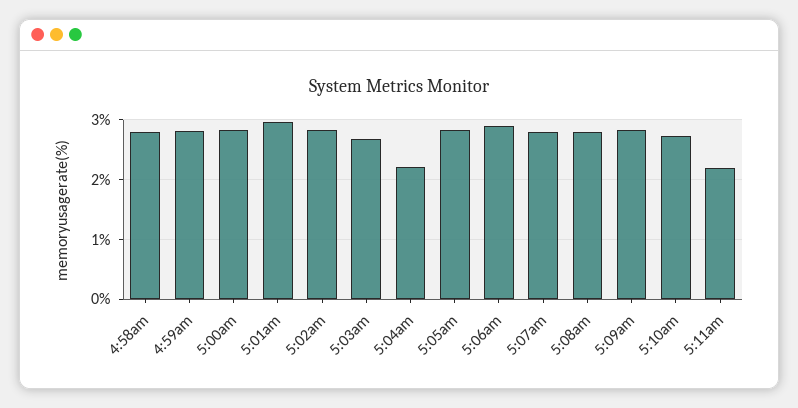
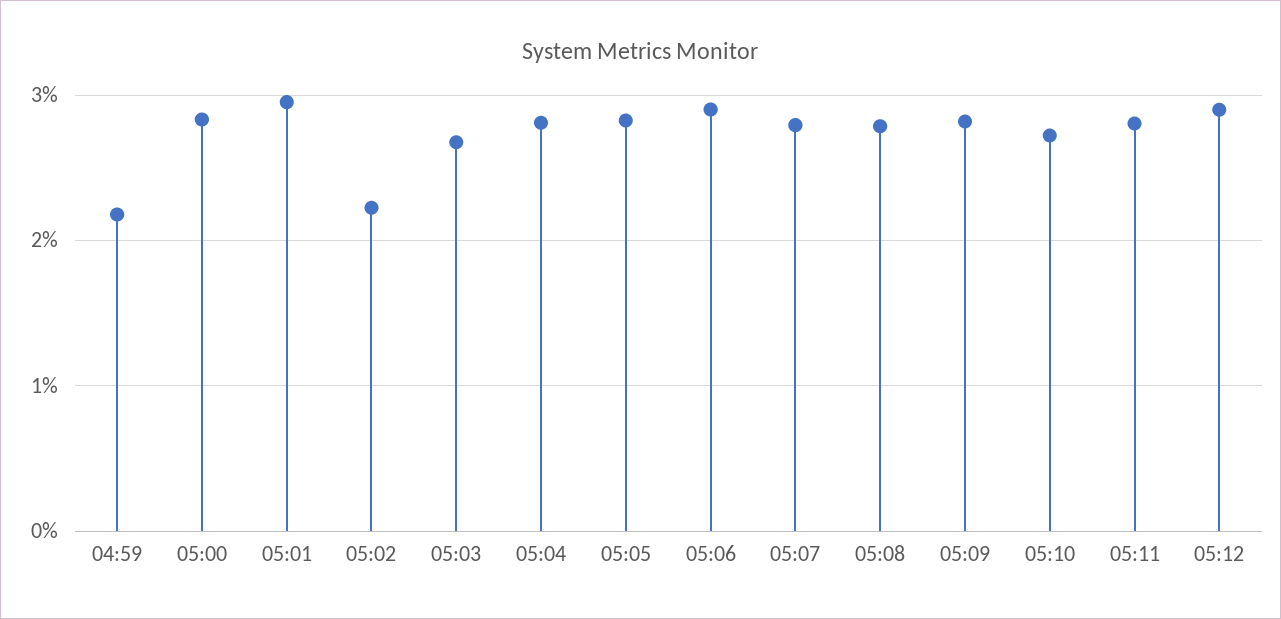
4:58am: 2.8 -> none
4:59am: 2.8 -> 2.2
5:02am: 2.8 -> 2.2
5:04am: 2.2 -> 2.8
5:11am: 2.2 -> 2.8
05:12: none -> 2.9

